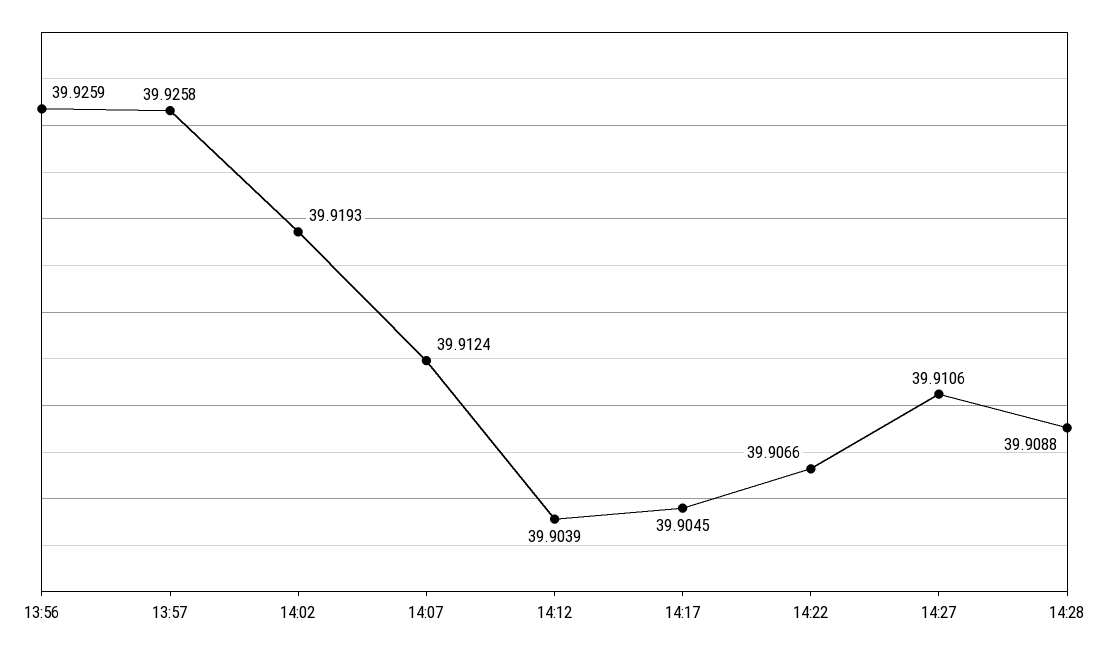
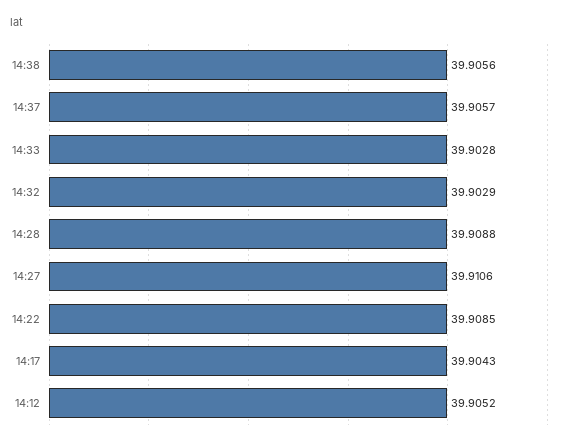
13:56: 39.9259 -> none
13:57: 39.9258 -> none
14:02: 39.9193 -> none
14:07: 39.9124 -> none
14:12: 39.9039 -> 39.9052
14:17: 39.9045 -> 39.9043
14:22: 39.9066 -> 39.9085
14:38: none -> 39.9056
14:37: none -> 39.9057
14:33: none -> 39.9028
14:32: none -> 39.9029

